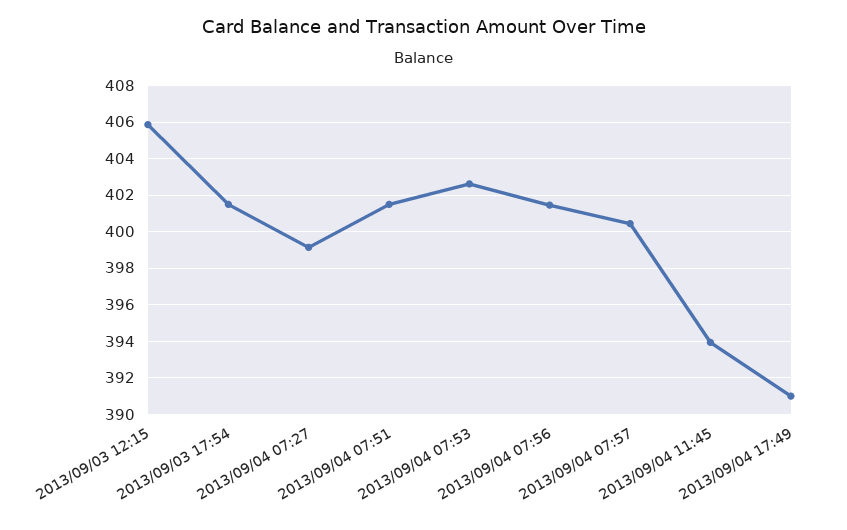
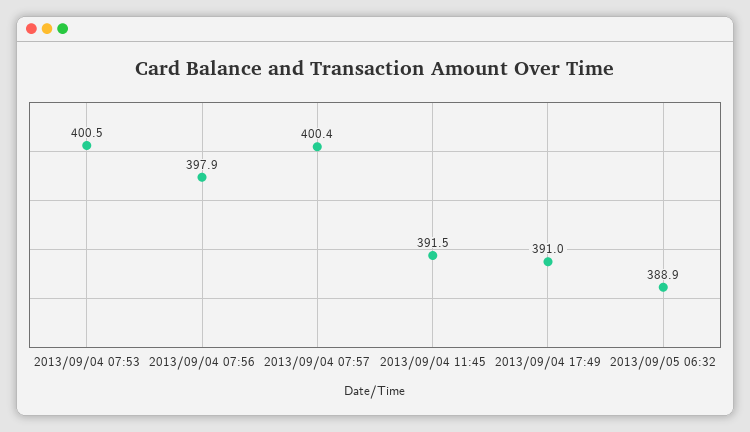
2013/09/03 12:15: 406 -> none
2013/09/03 17:54: 401.5 -> none
2013/09/04 07:27: 399 -> none
2013/09/04 07:51: 401.5 -> none
2013/09/04 07:53: 402.5 -> 400.5
2013/09/04 07:56: 401.5 -> 397.9
2013/09/04 11:45: 394 -> 391.5
2013/09/05 06:32: none -> 388.9

